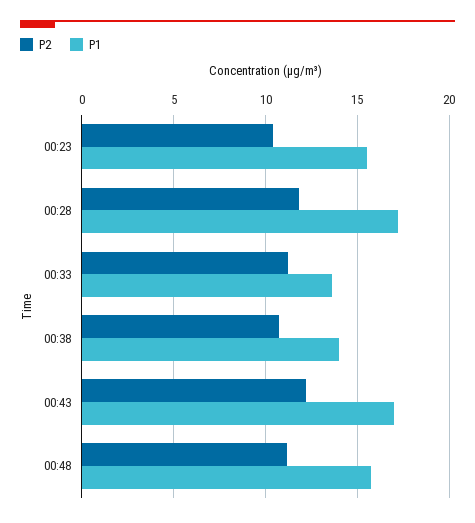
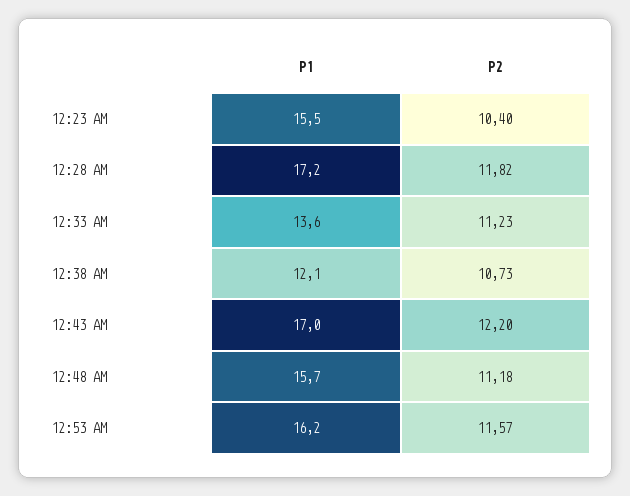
P1, 00:38: 14 -> 12.1
P1, 12:53 AM: none -> 16.2
P2, 12:53 AM: none -> 11.57

